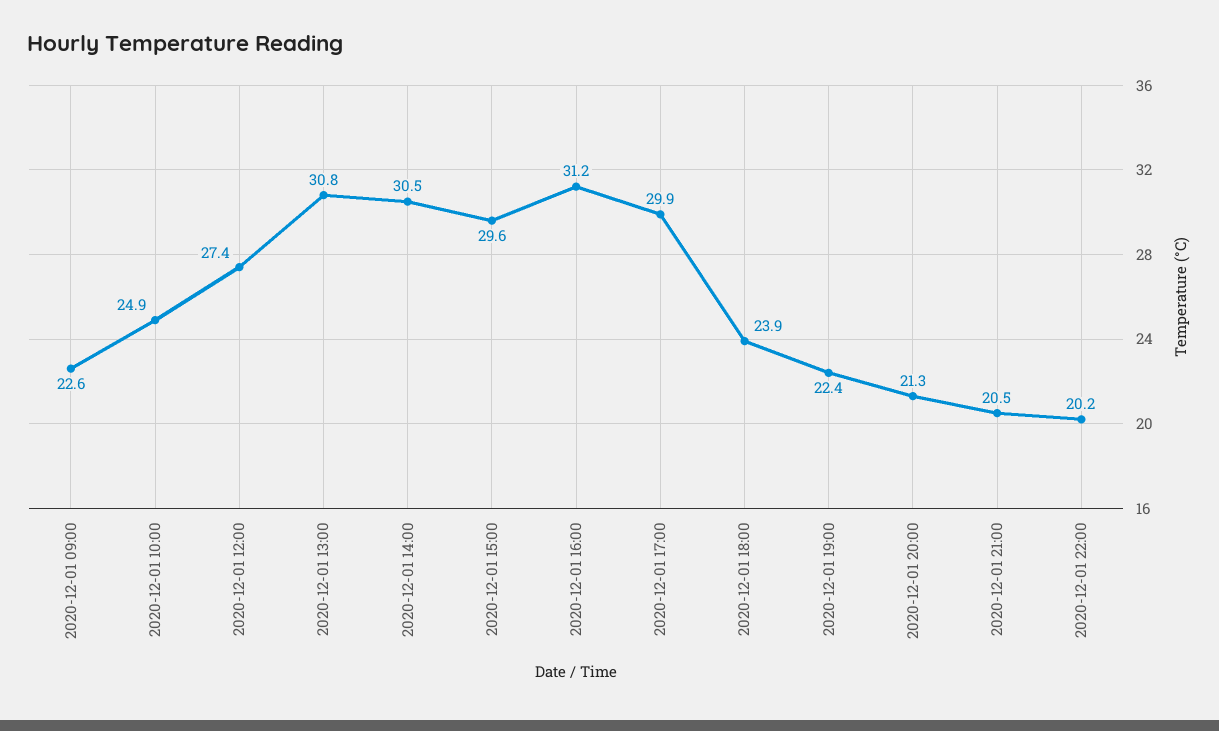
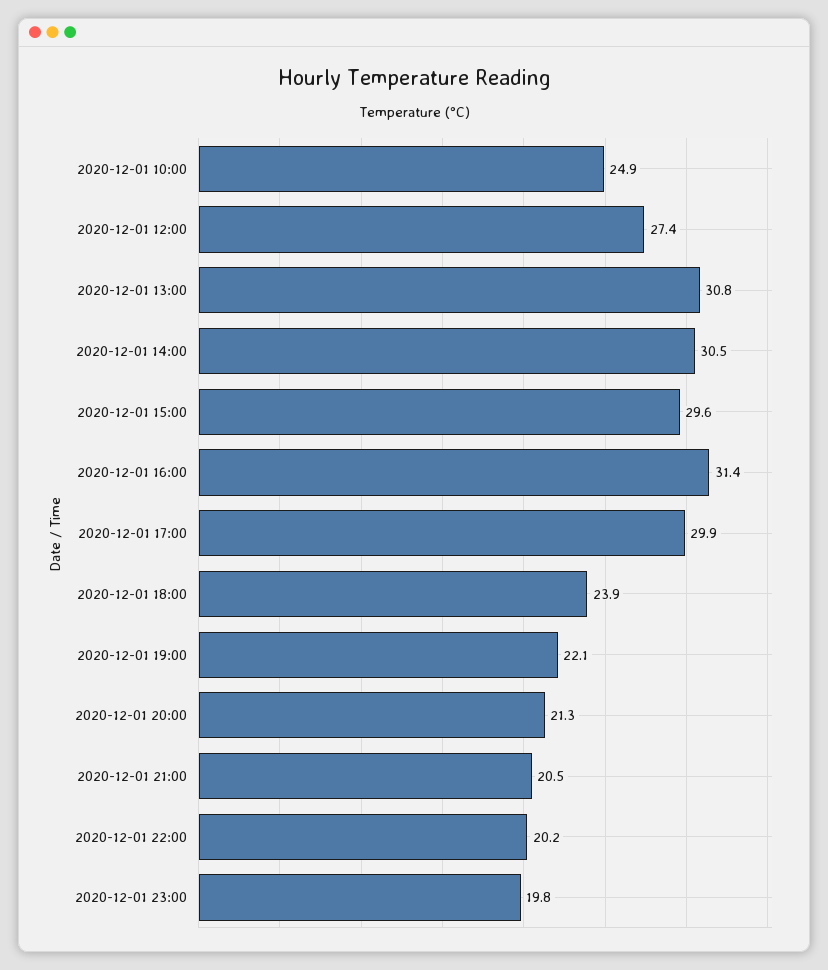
2020-12-01 09:00: 22.6 -> none
2020-12-01 16:00: 31.2 -> 31.4
2020-12-01 19:00: 22.4 -> 22.1
2020-12-01 23:00: none -> 19.8

